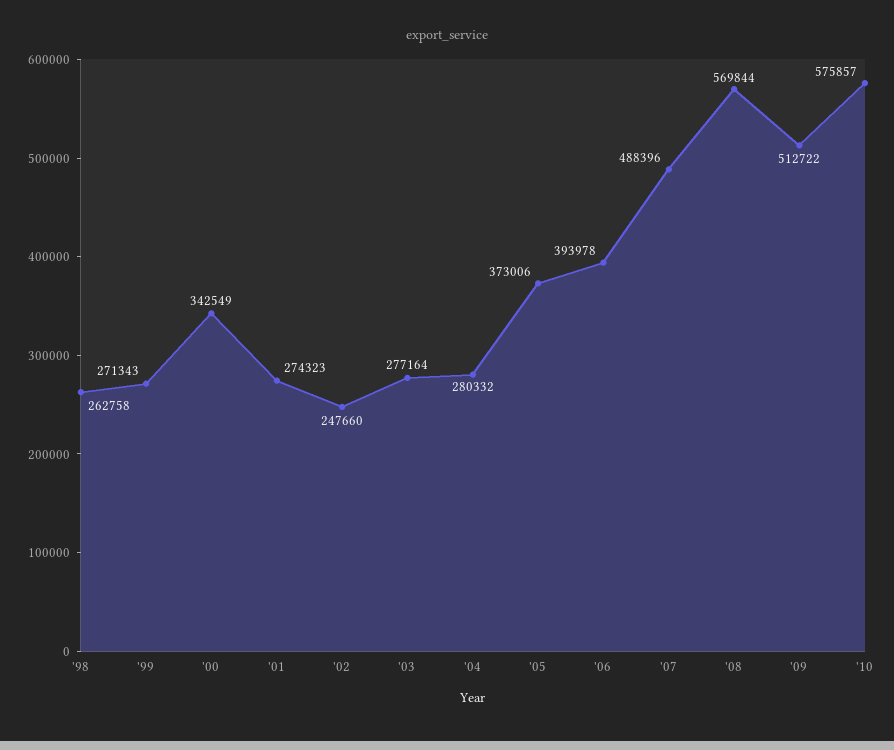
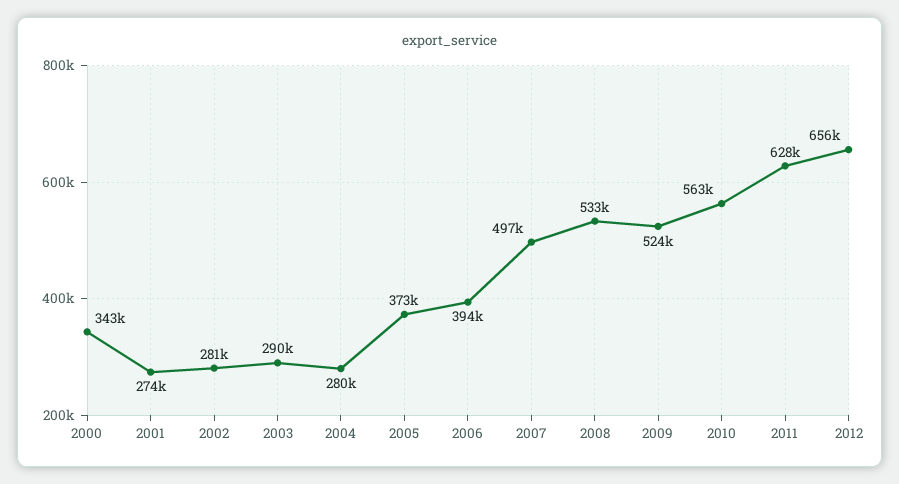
'98: 262758 -> none
'99: 271343 -> none
'02: 247660 -> 281000
'03: 277164 -> 290000
'07: 488396 -> 497000
'08: 569844 -> 533000
'09: 512722 -> 524000
'10: 575857 -> 563000
2011: none -> 628000
2012: none -> 656000

